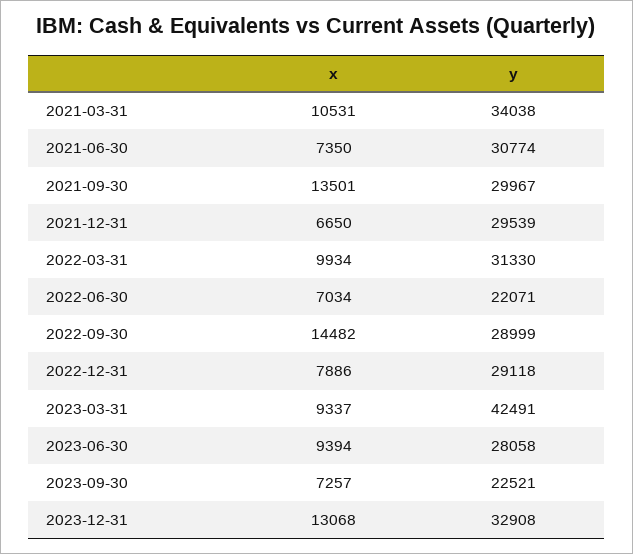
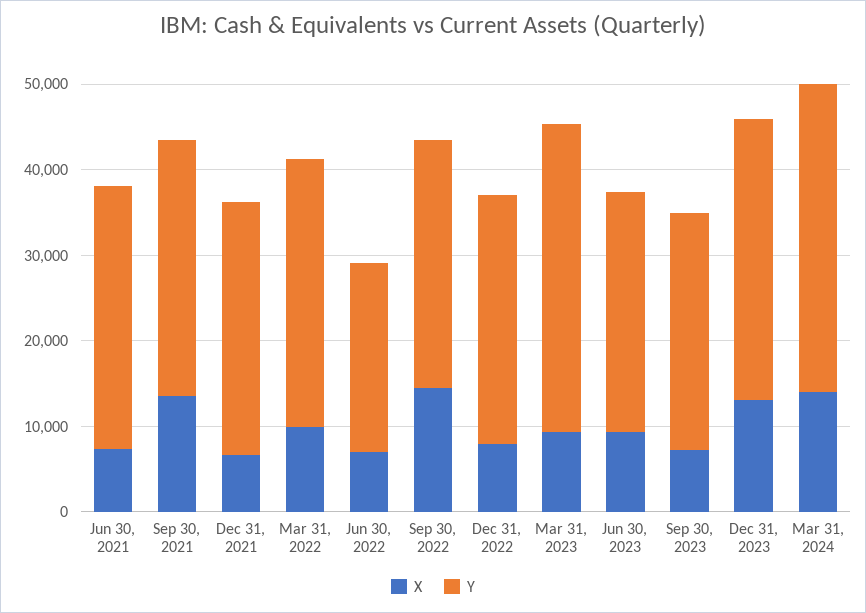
x, 2021-03-31: 10531 -> none
y, 2021-03-31: 34038 -> none
y, 2023-03-31: 42491 -> 36000
y, 2023-09-30: 22521 -> 28000
x, Mar 31, 2024: none -> 14000
y, Mar 31, 2024: none -> 36000

